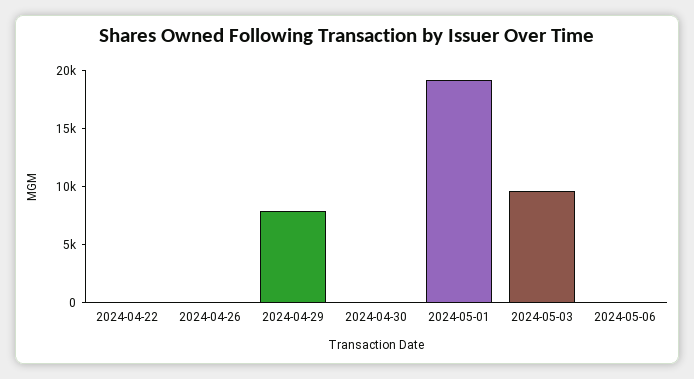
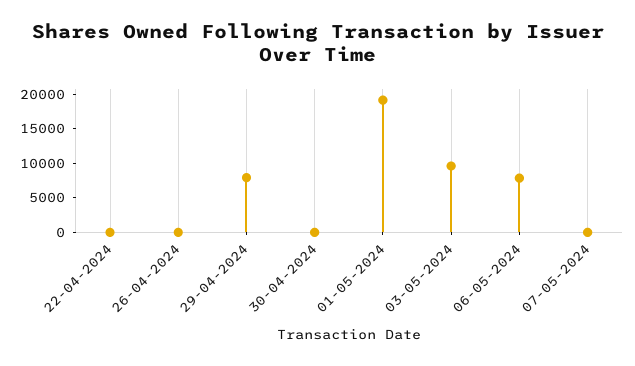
2024-05-06: 0 -> 7500
07-05-2024: none -> 0

